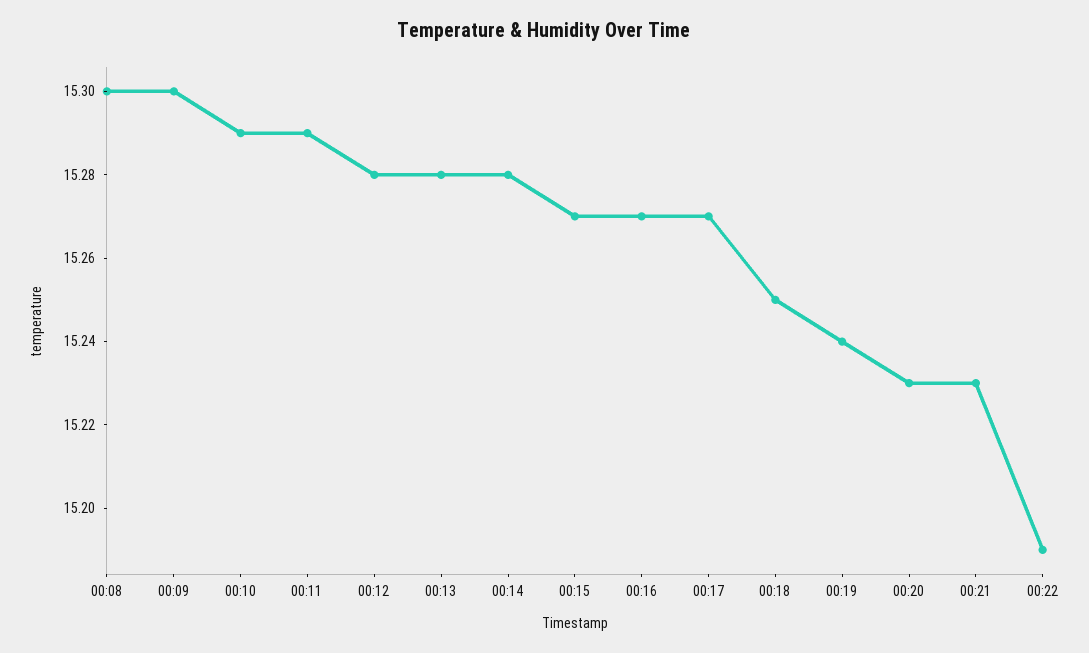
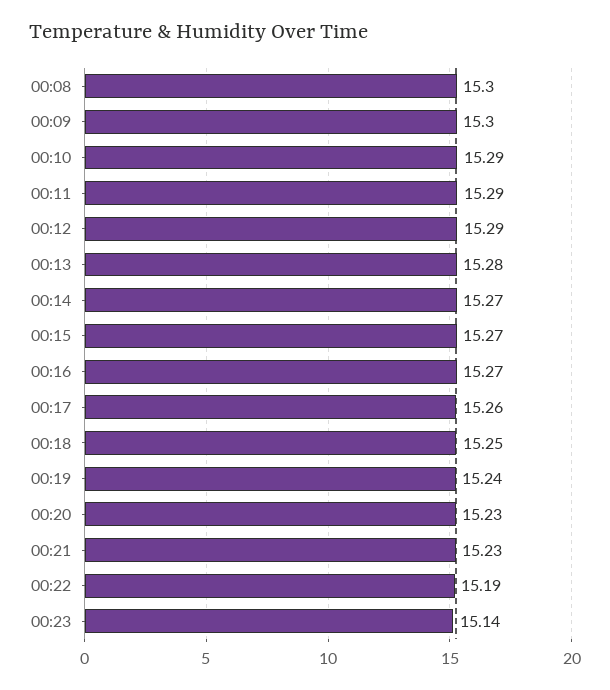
00:12: 15.28 -> 15.29
00:14: 15.28 -> 15.27
00:17: 15.27 -> 15.26
00:23: none -> 15.14

